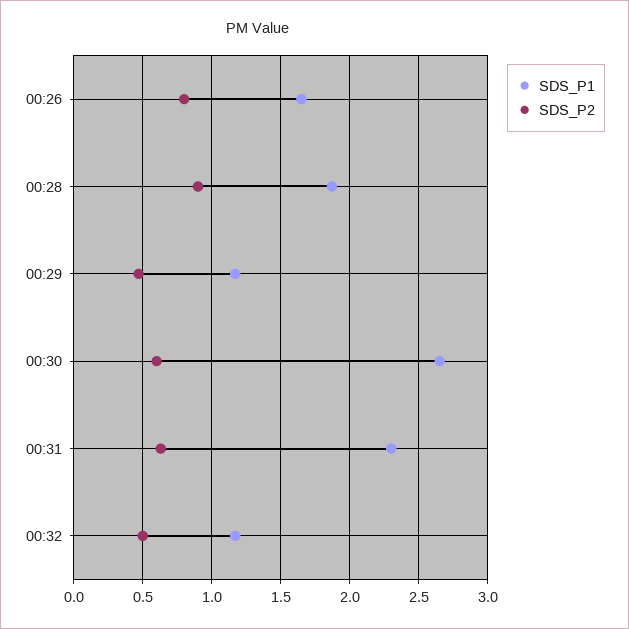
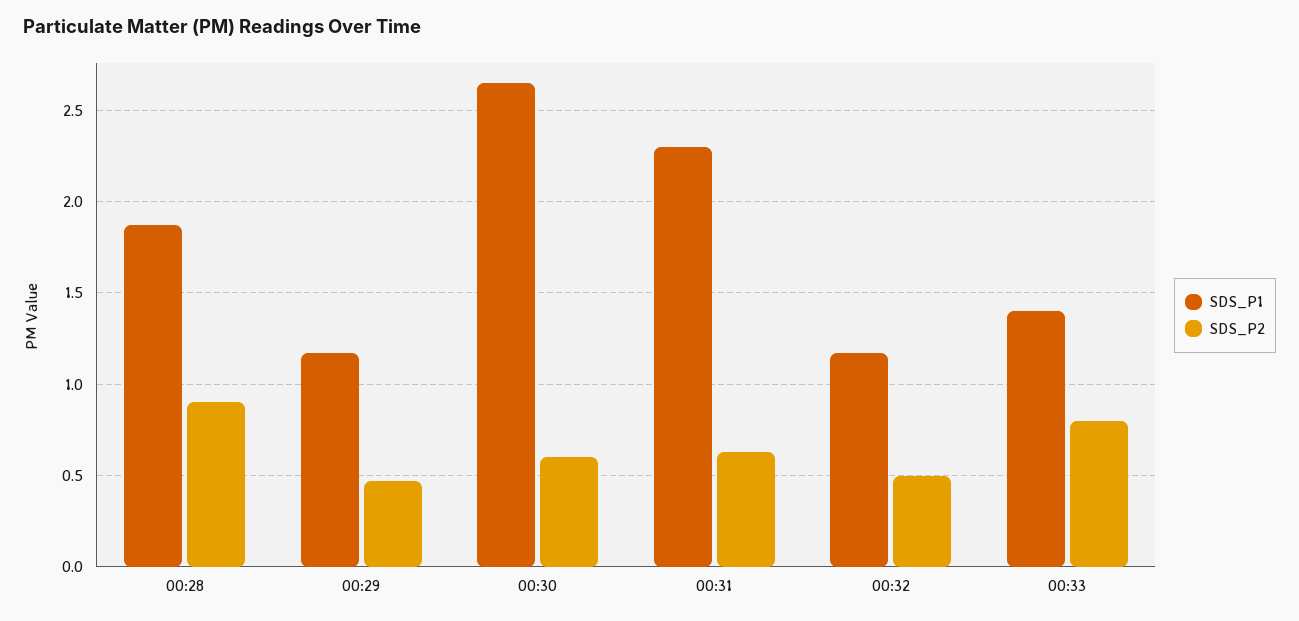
SDS_P1, 00:26: 1.65 -> none
SDS_P2, 00:26: 0.8 -> none
SDS_P1, 00:33: none -> 1.4
SDS_P2, 00:33: none -> 0.8

